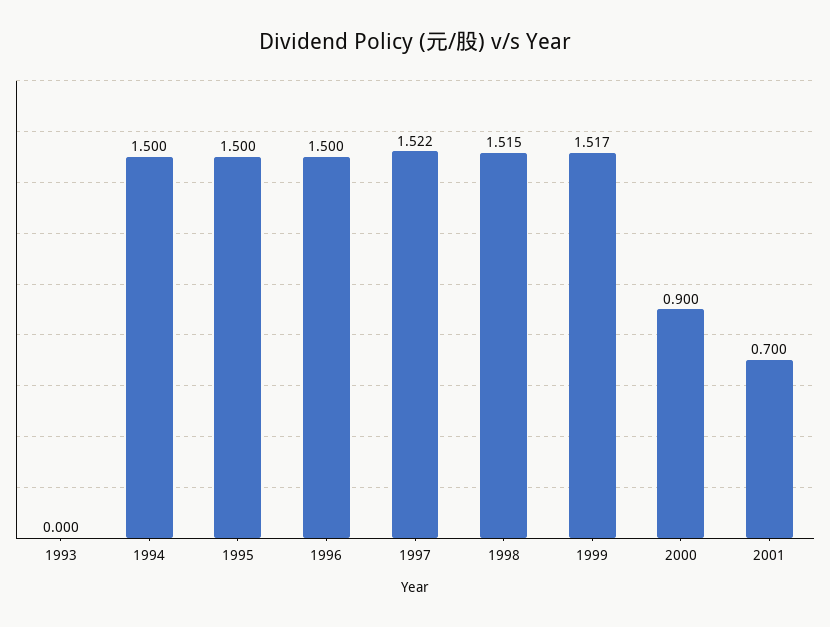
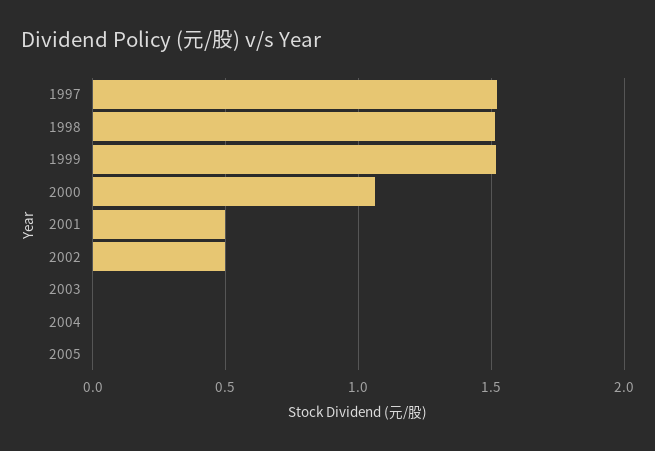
1993: 0 -> none
1994: 1.5 -> none
1995: 1.5 -> none
1996: 1.5 -> none
2000: 0.9 -> 1.05
2001: 0.7 -> 0.5
2002: none -> 0.5
2003: none -> 0
2004: none -> 0
2005: none -> 0

